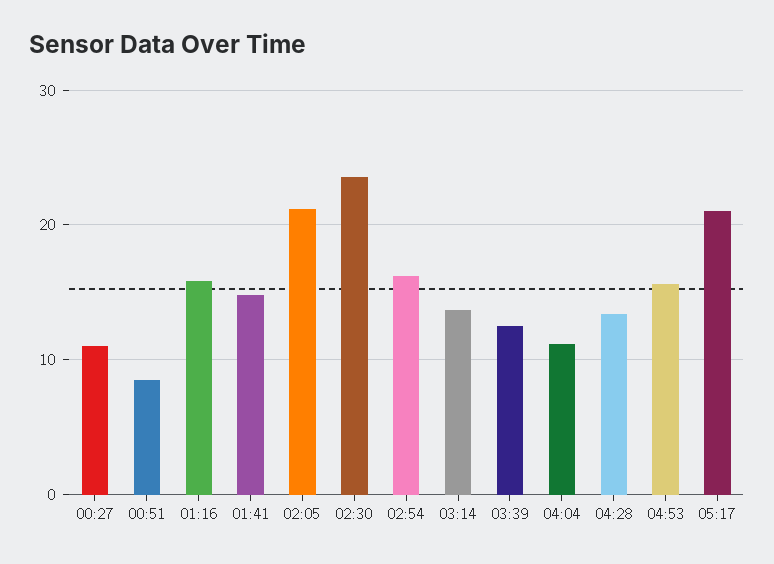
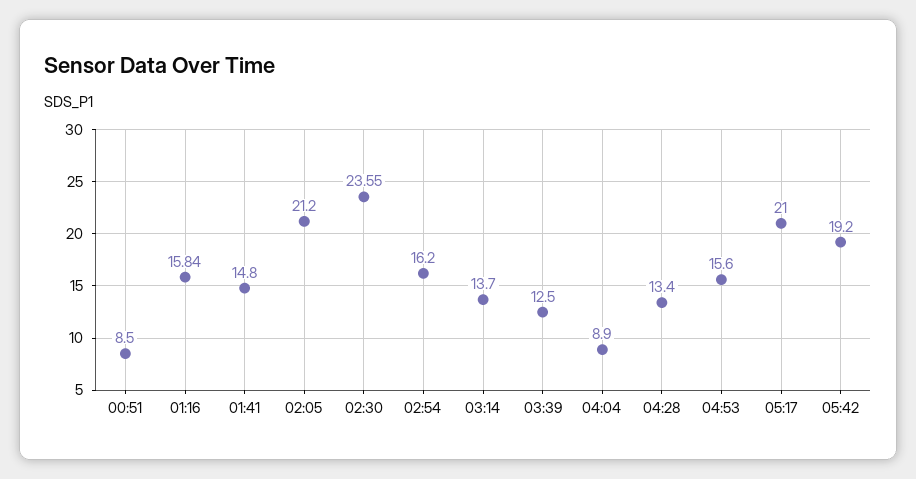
00:27: 11 -> none
04:04: 11 -> 8.9
05:42: none -> 19.2

